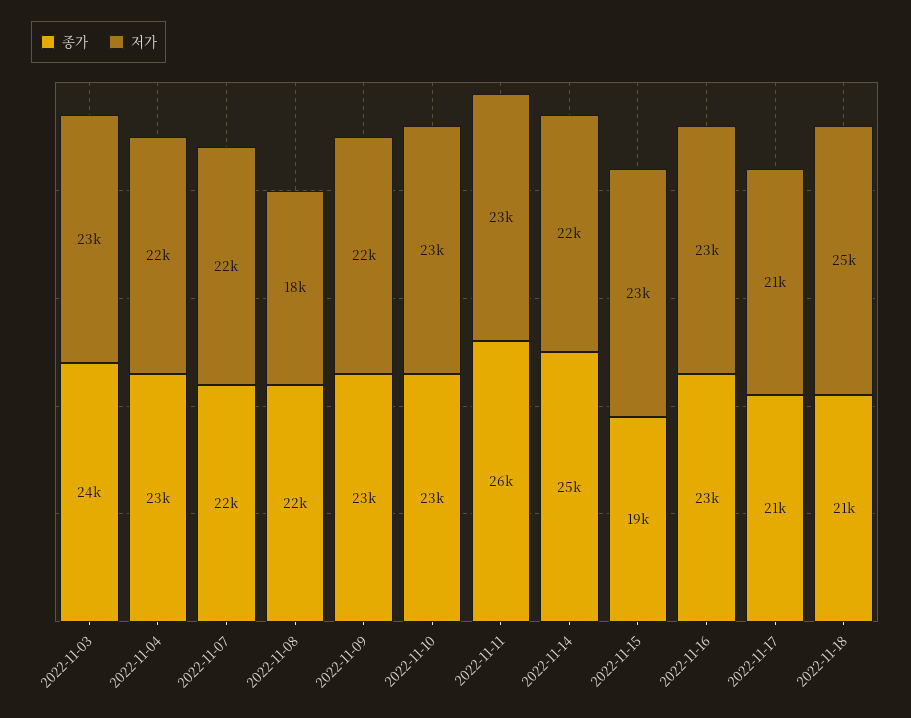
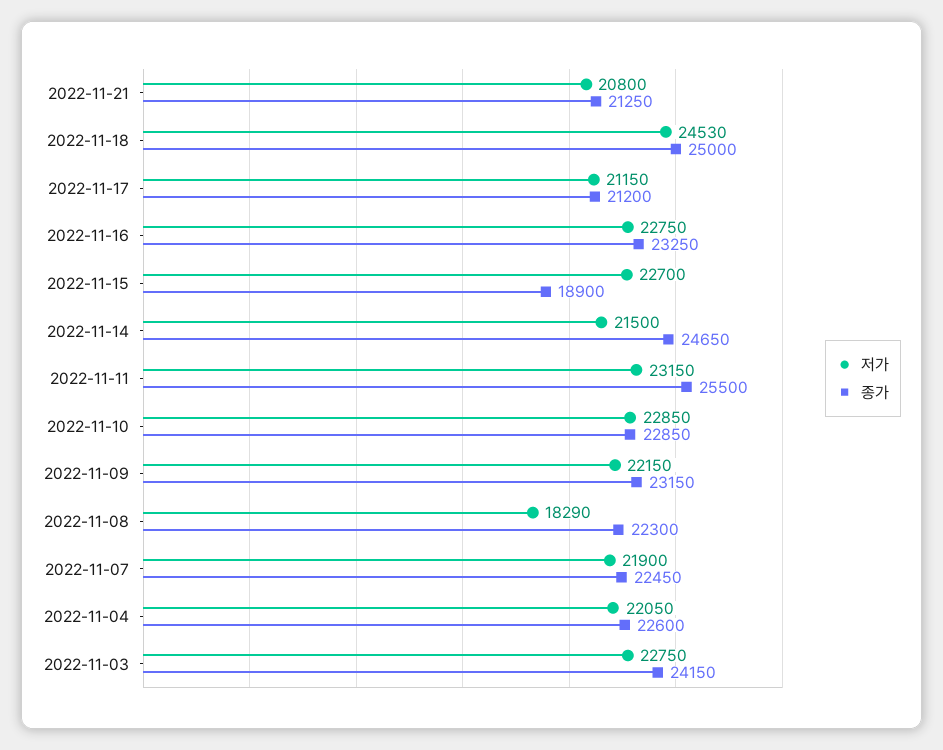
종가, 2022-11-18: 21000 -> 25000
저가, 2022-11-21: none -> 20800
종가, 2022-11-21: none -> 21250

